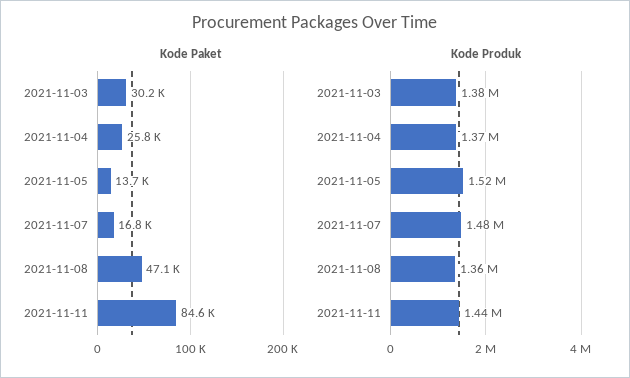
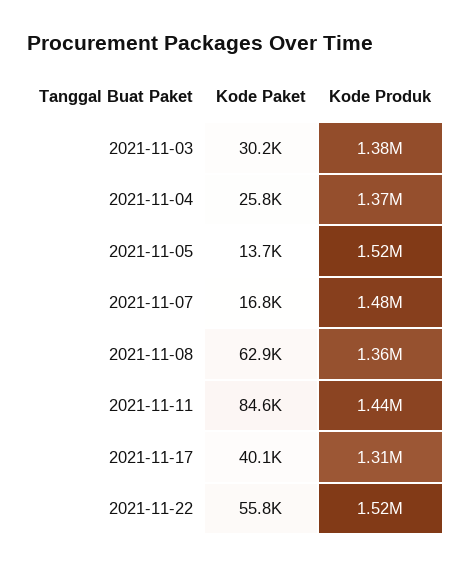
Kode Paket, 2021-11-08: 47100 -> 62900
Kode Paket, 2021-11-17: none -> 40100
Kode Produk, 2021-11-17: none -> 1310000
Kode Paket, 2021-11-22: none -> 55800
Kode Produk, 2021-11-22: none -> 1520000

